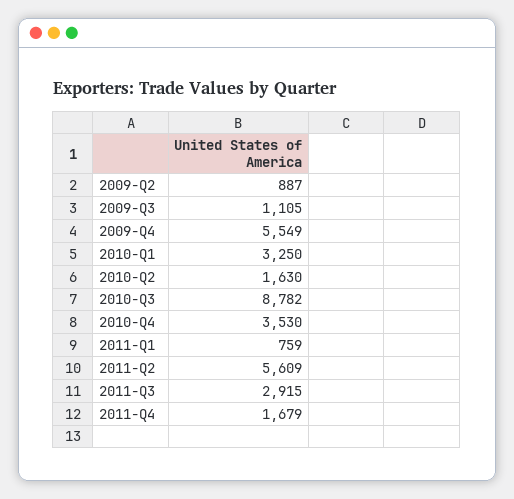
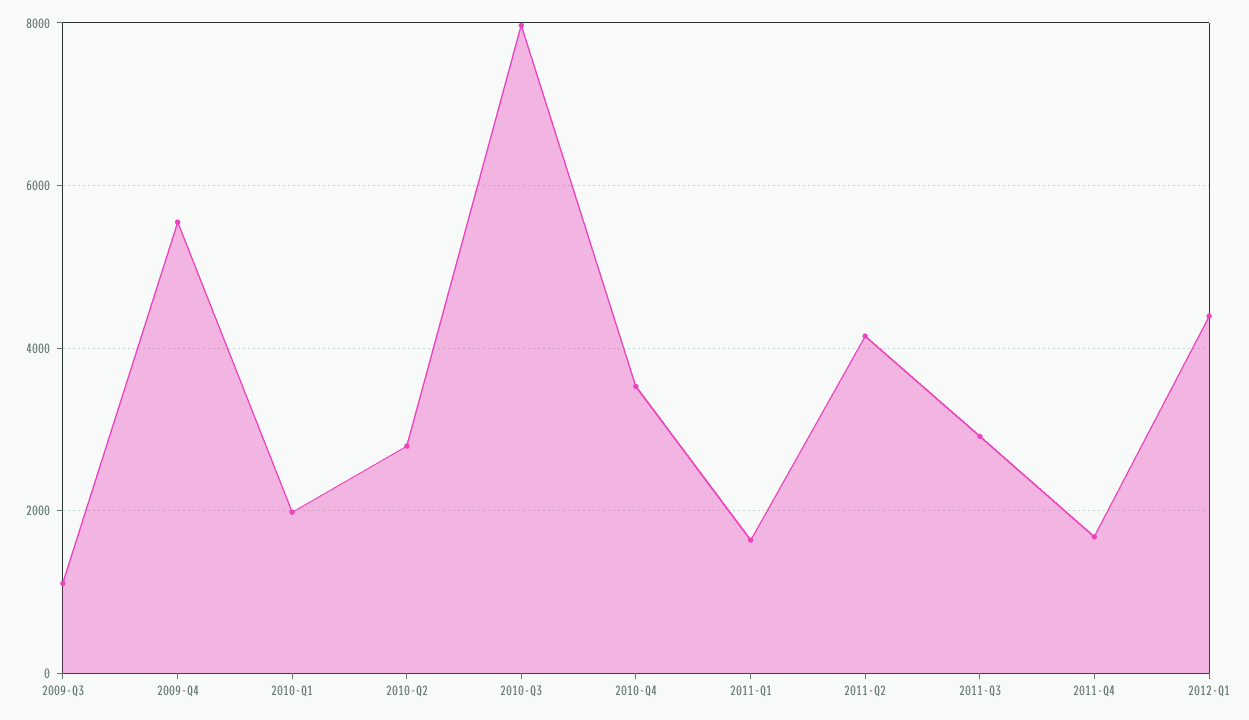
2009-Q2: 887 -> none
2010-Q1: 3250 -> 2000
2010-Q2: 1630 -> 2800
2010-Q3: 8782 -> 8000
2011-Q1: 759 -> 1600
2011-Q2: 5609 -> 4200
2012-Q1: none -> 4400

